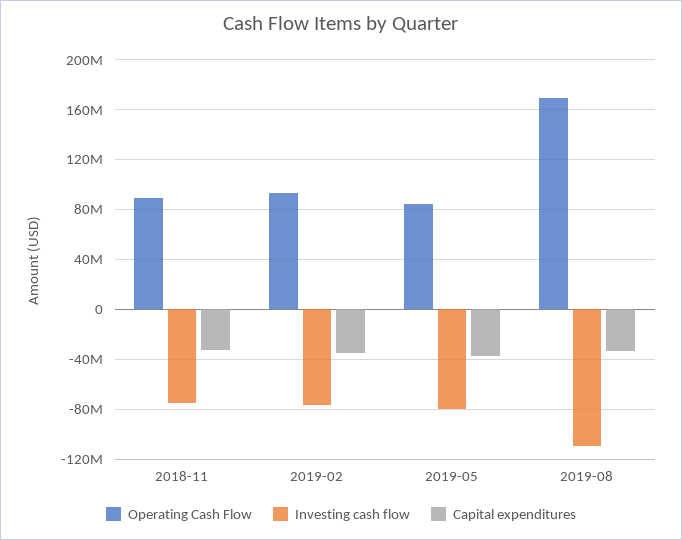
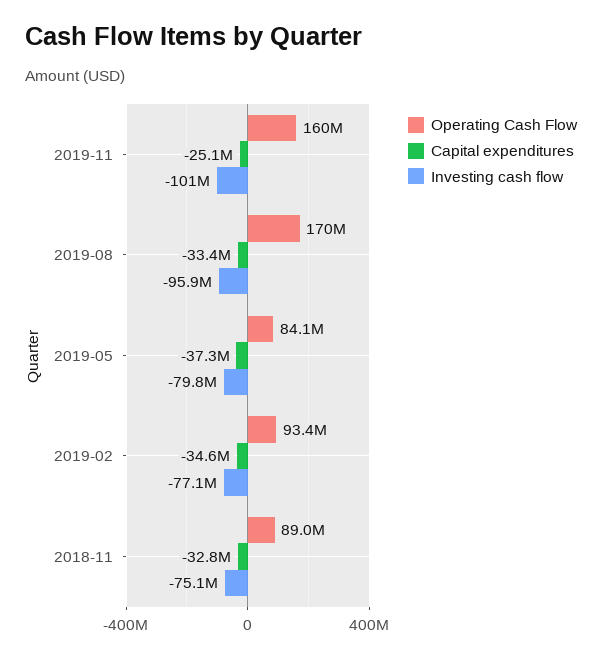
Investing cash flow, 2019-08: -110000000 -> -95900000
Operating Cash Flow, 2019-11: none -> 160000000
Capital expenditures, 2019-11: none -> -25100000
Investing cash flow, 2019-11: none -> -101000000

